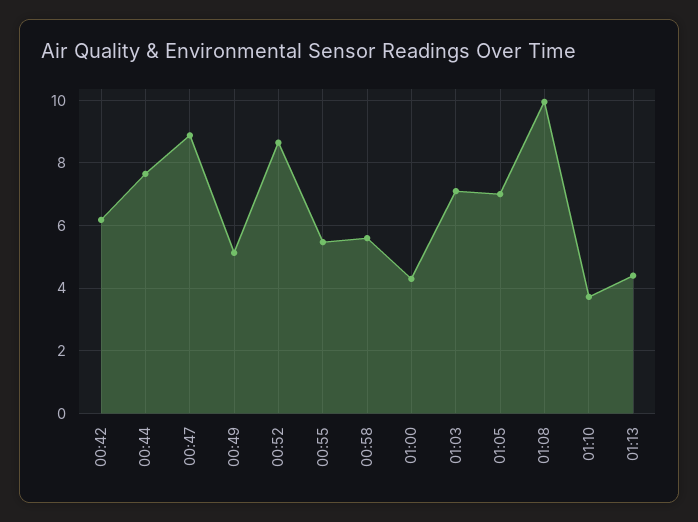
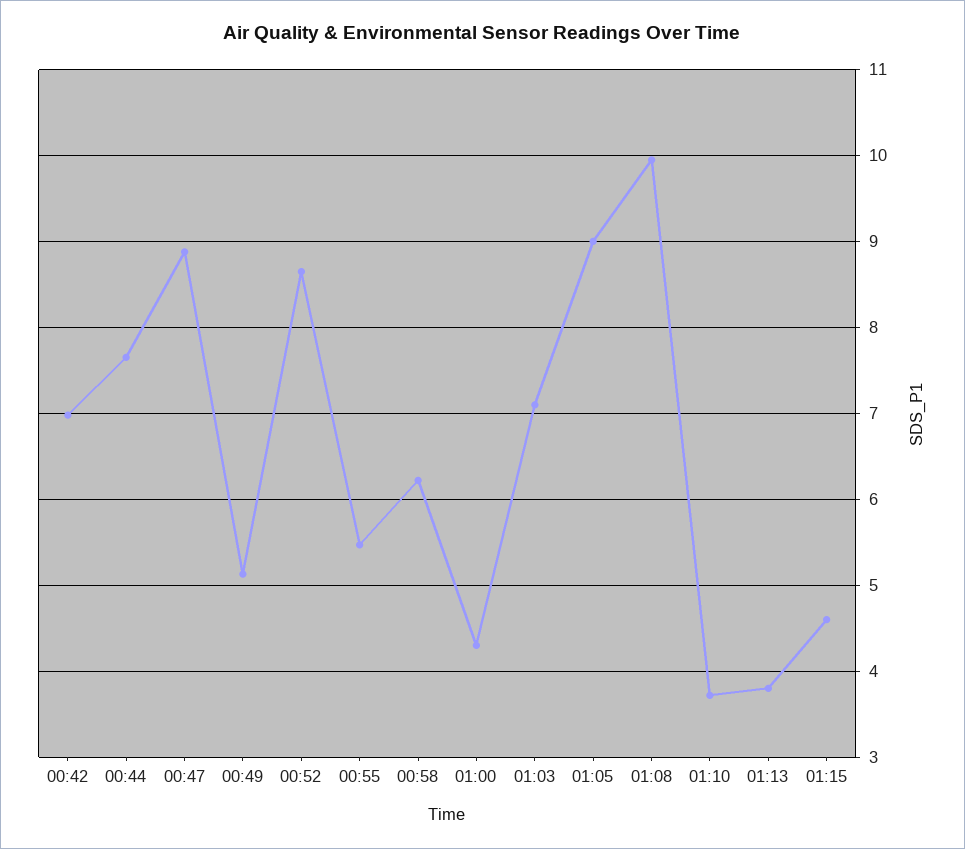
00:42: 6.2 -> 7
00:58: 5.6 -> 6.2
01:05: 7 -> 9
01:13: 4.4 -> 3.8
01:15: none -> 4.6

